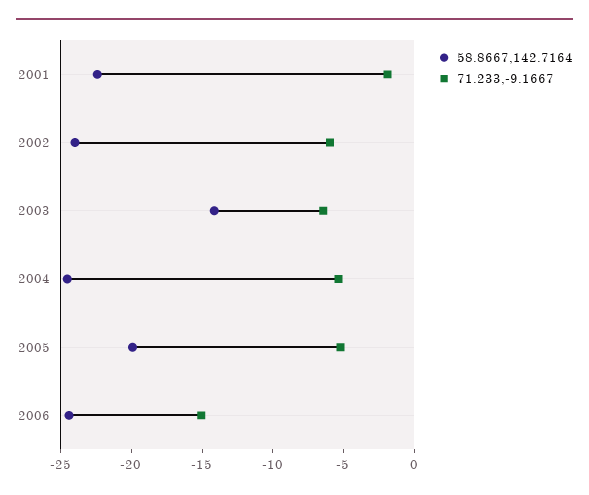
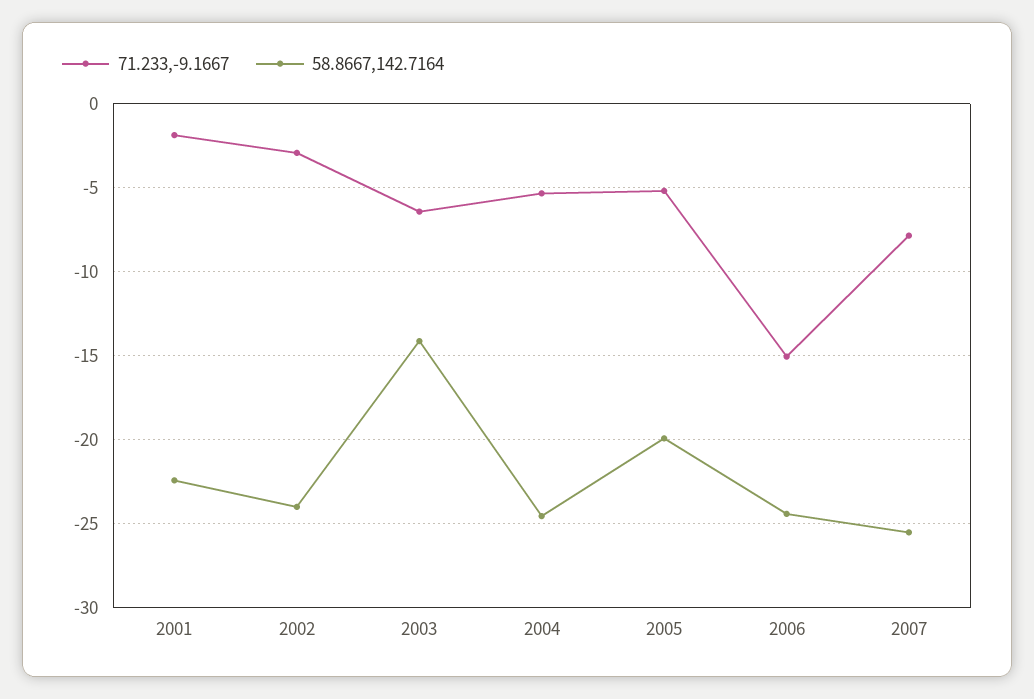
71.233,-9.1667, 2002: -6 -> -3
71.233,-9.1667, 2007: none -> -8
58.8667,142.7164, 2007: none -> -25.5

